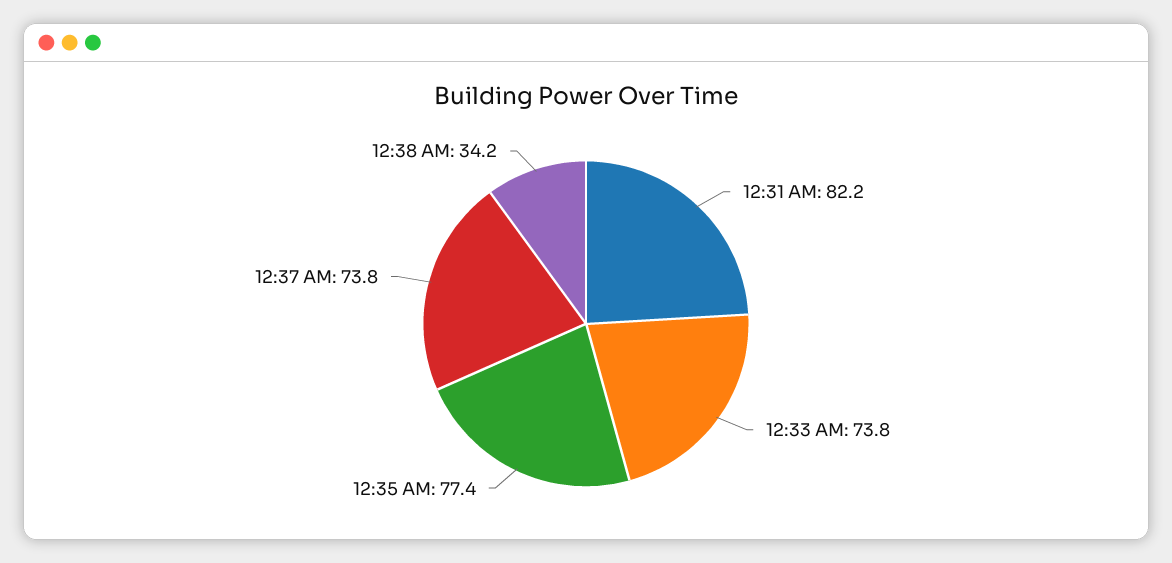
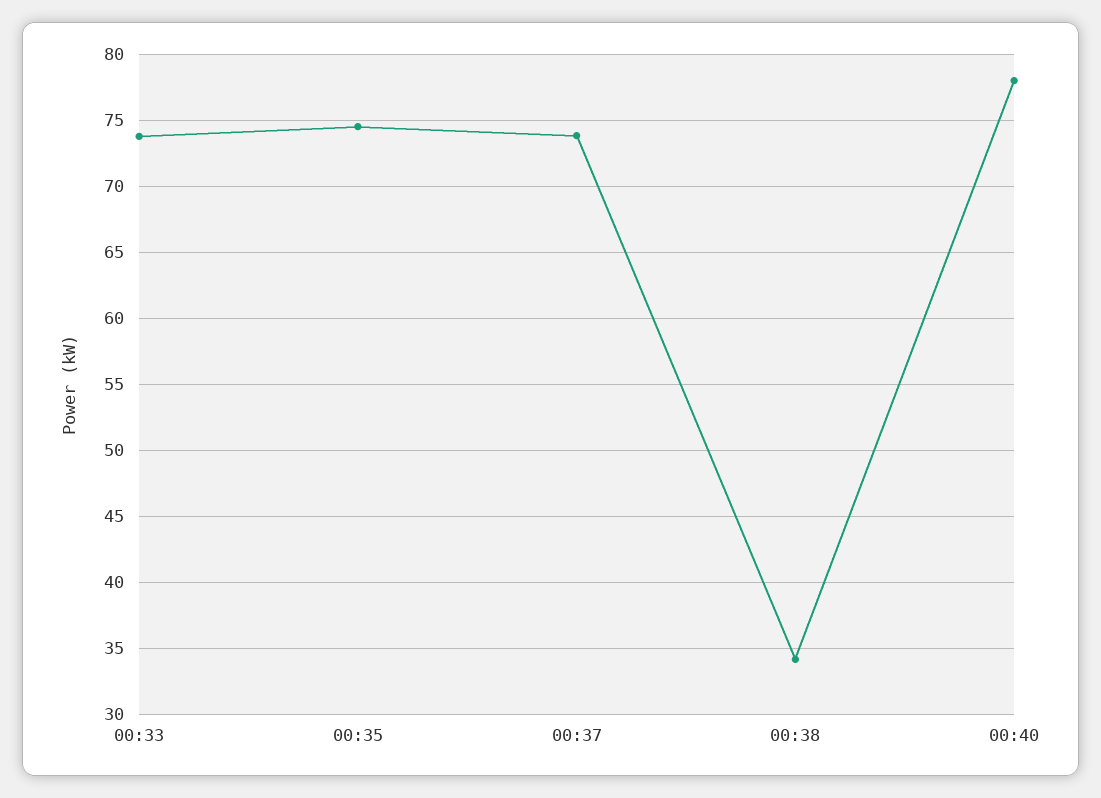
12:31 AM: 82.2 -> none
12:35 AM: 77.4 -> 74.5
00:40: none -> 78

